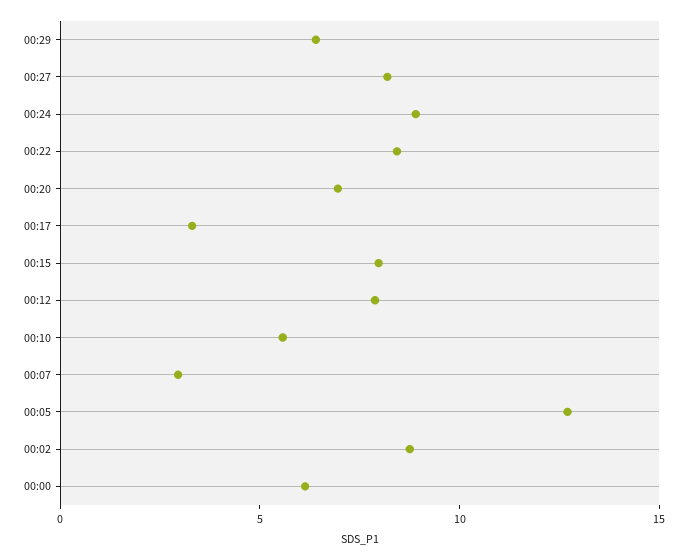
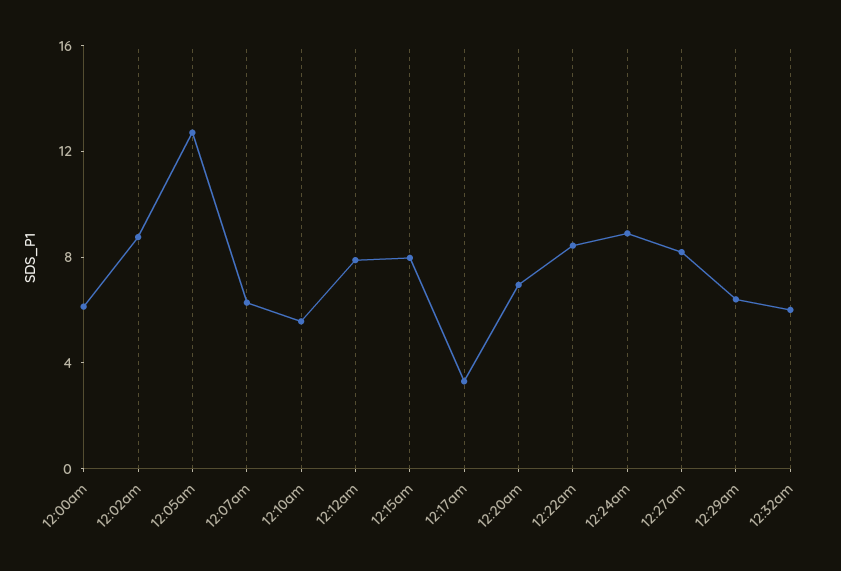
00:07: 3 -> 6
12:32am: none -> 6

